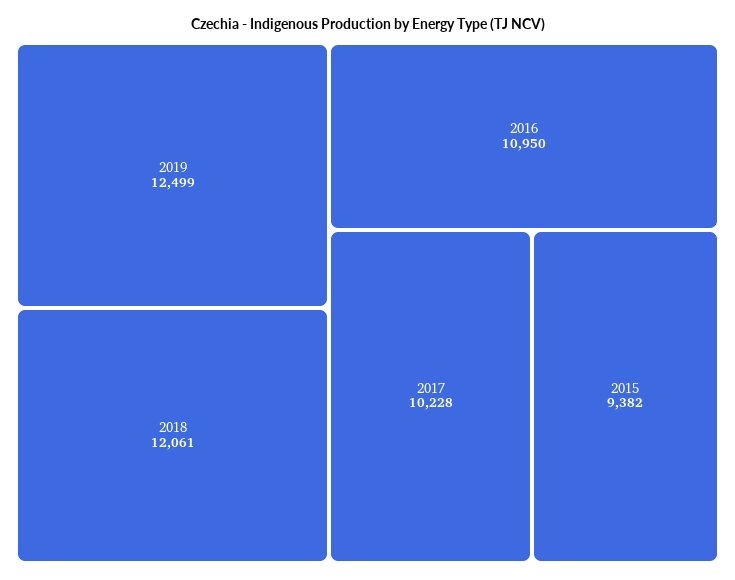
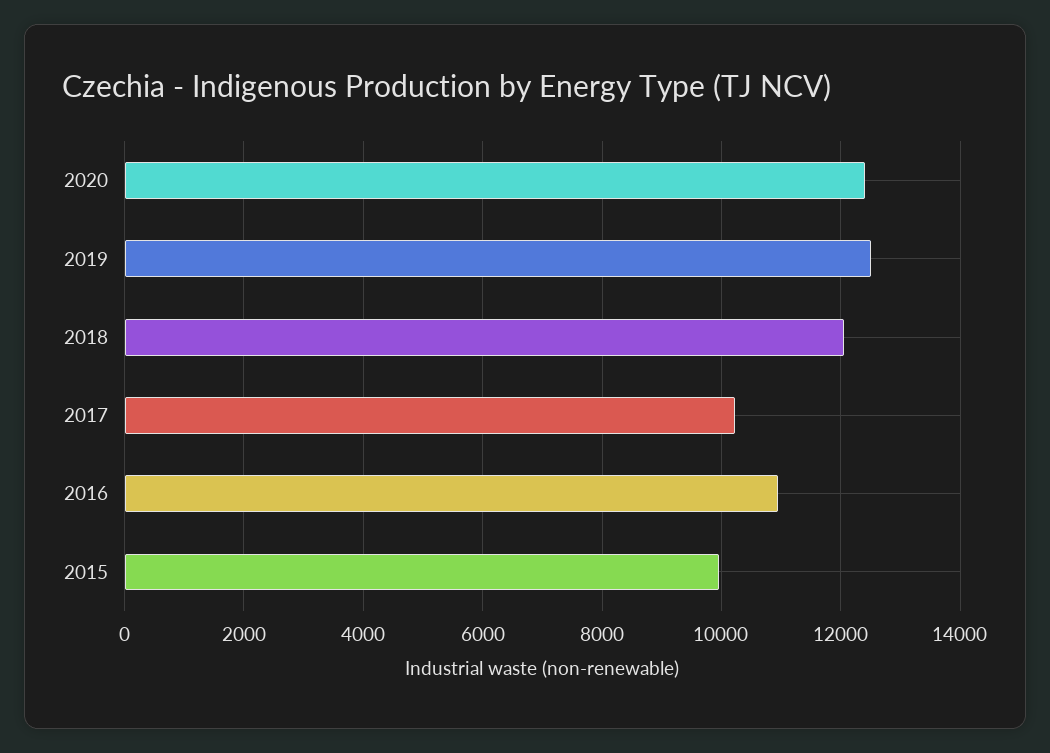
2015: 9382 -> 10000
2020: none -> 12400

